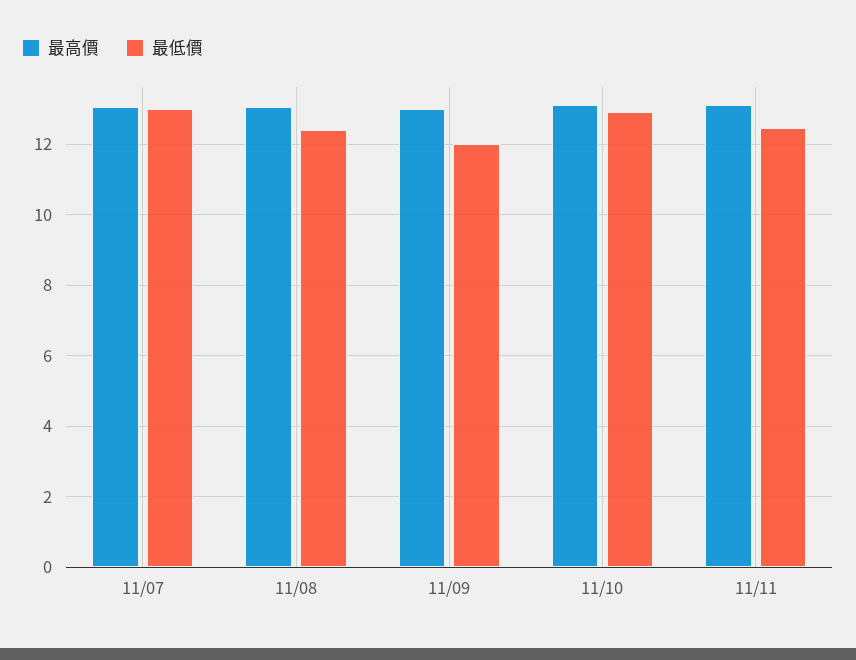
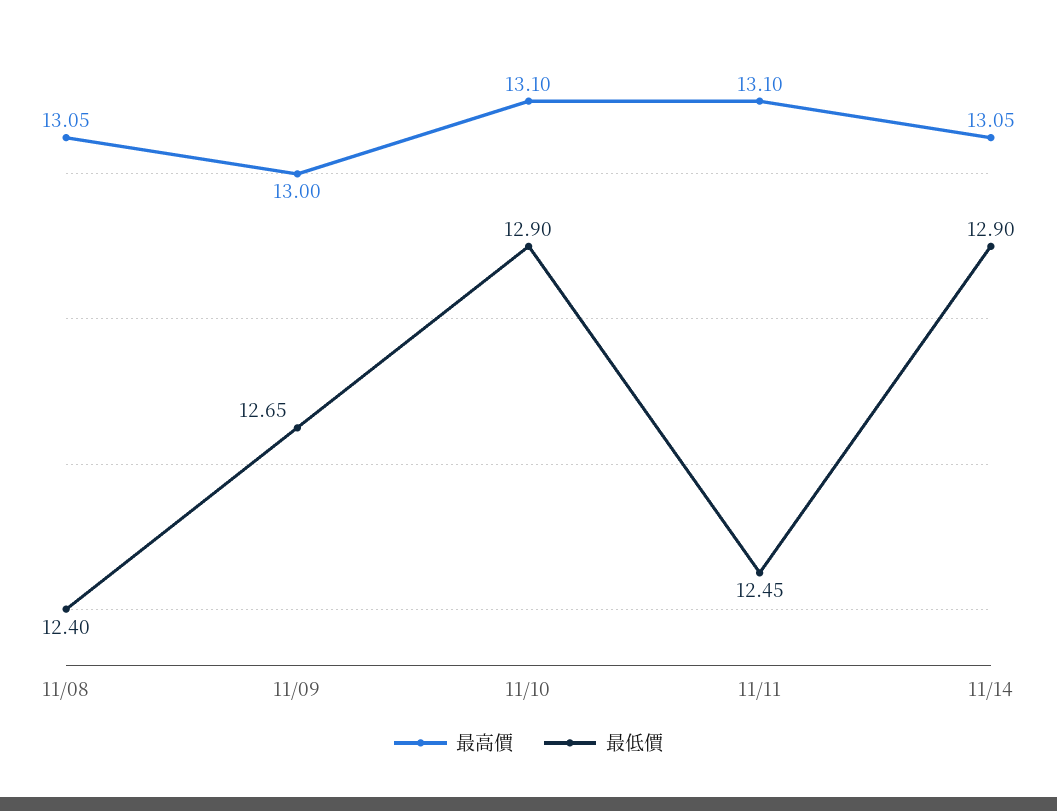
最高價, 11/07: 13 -> none
最低價, 11/07: 13 -> none
最低價, 11/09: 12 -> 12.65
最高價, 11/14: none -> 13.05
最低價, 11/14: none -> 12.9

